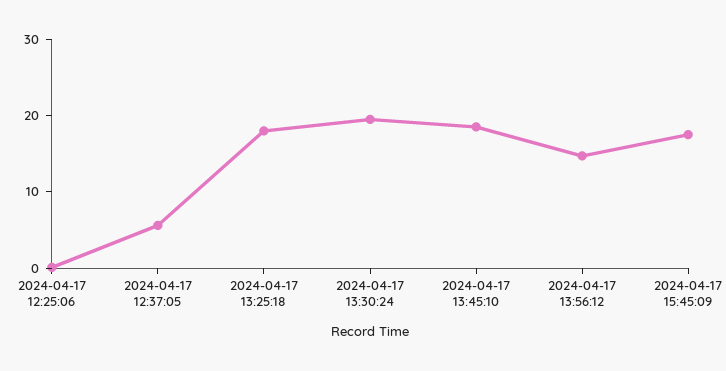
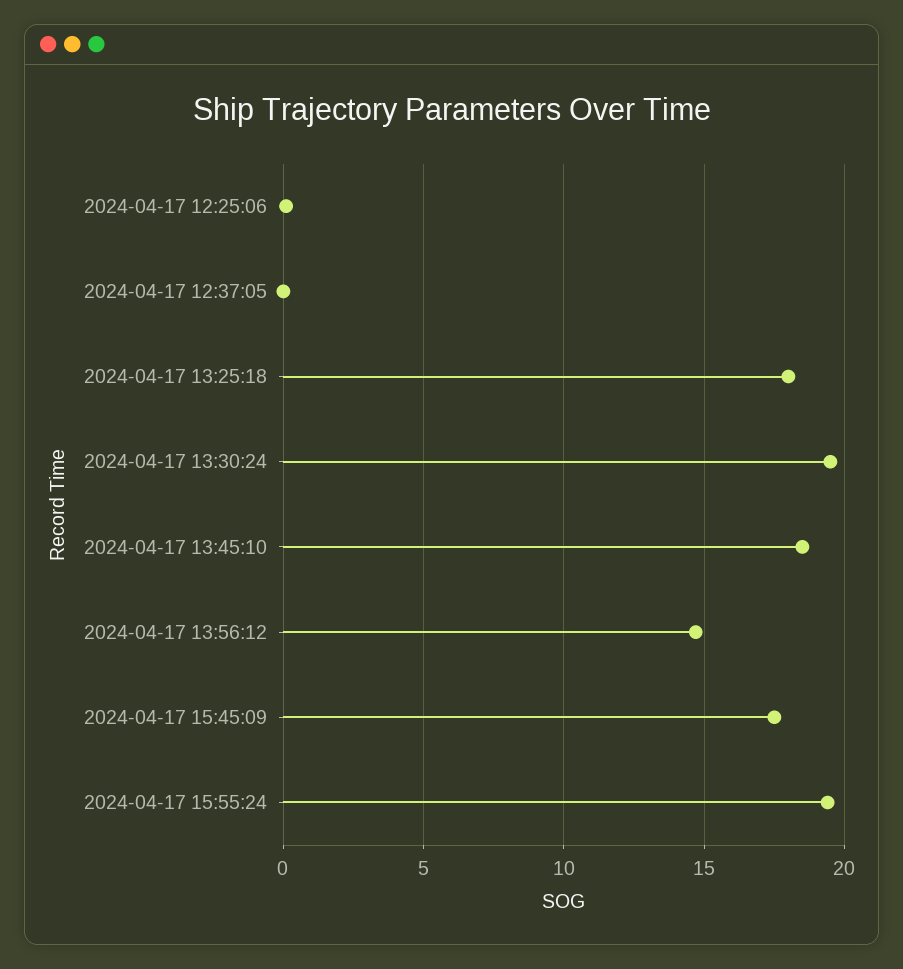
2024-04-17 12:37:05: 6 -> 0
2024-04-17 15:55:24: none -> 19.5

